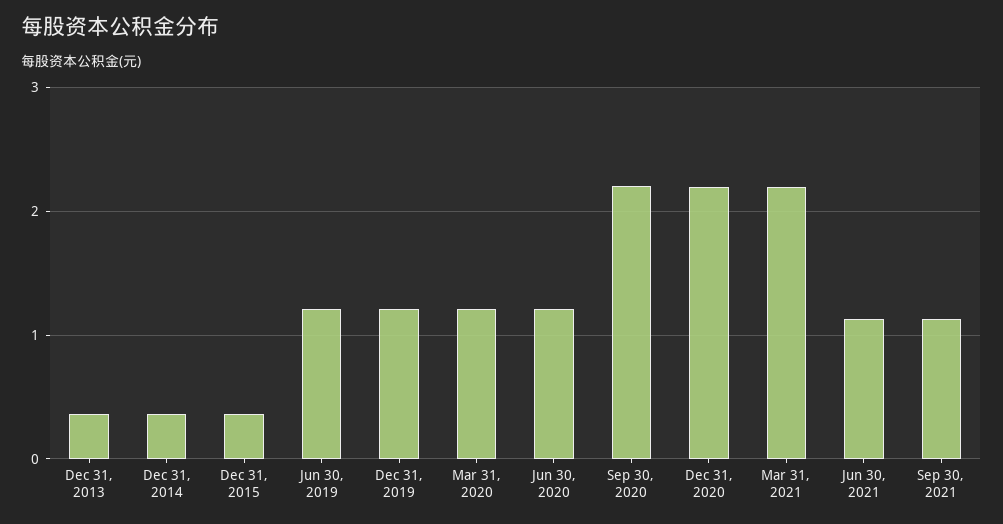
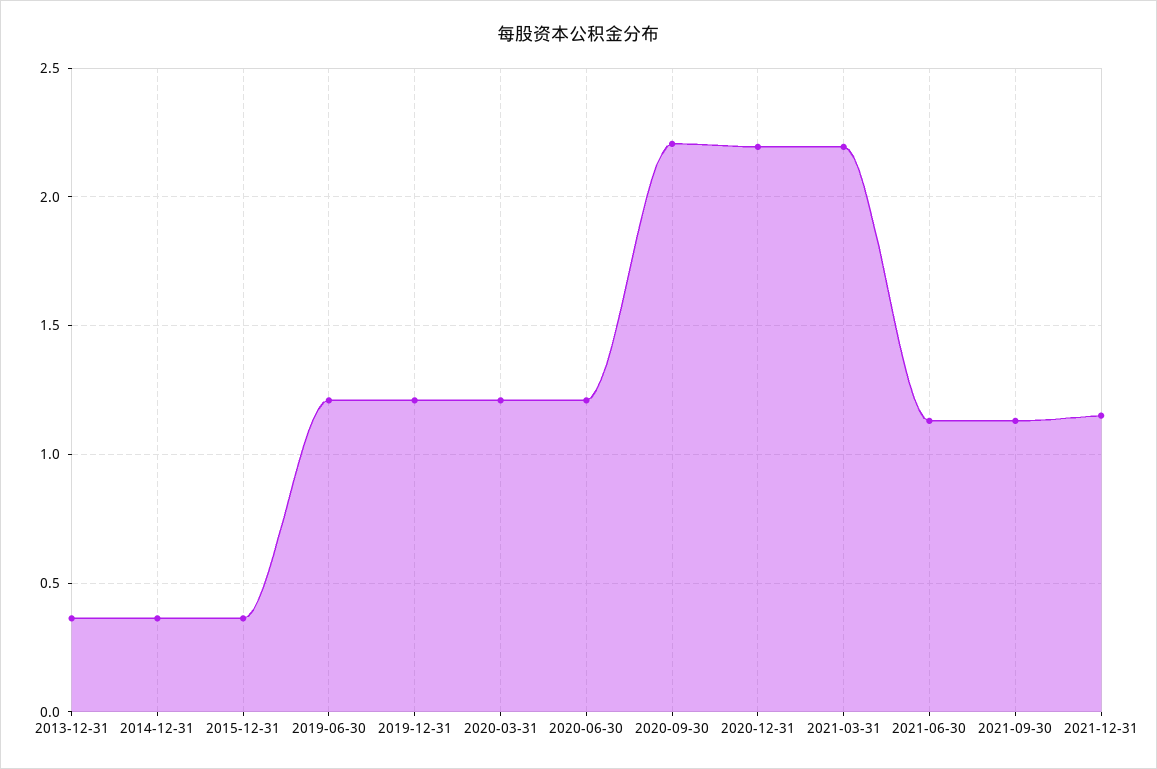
2021-12-31: none -> 1.15

